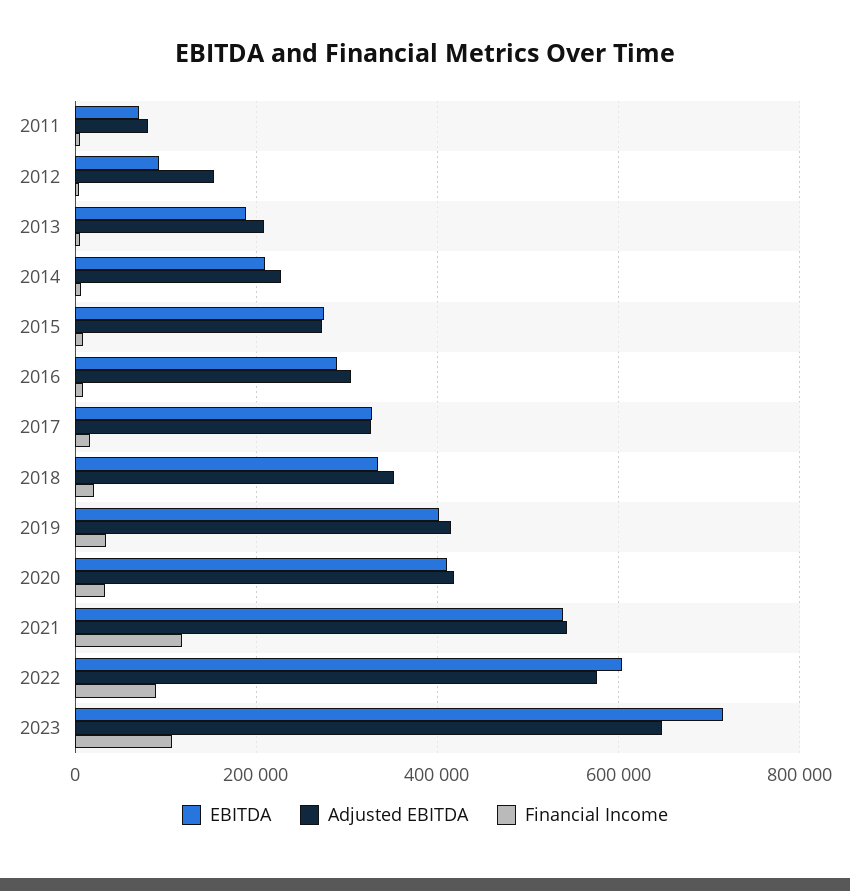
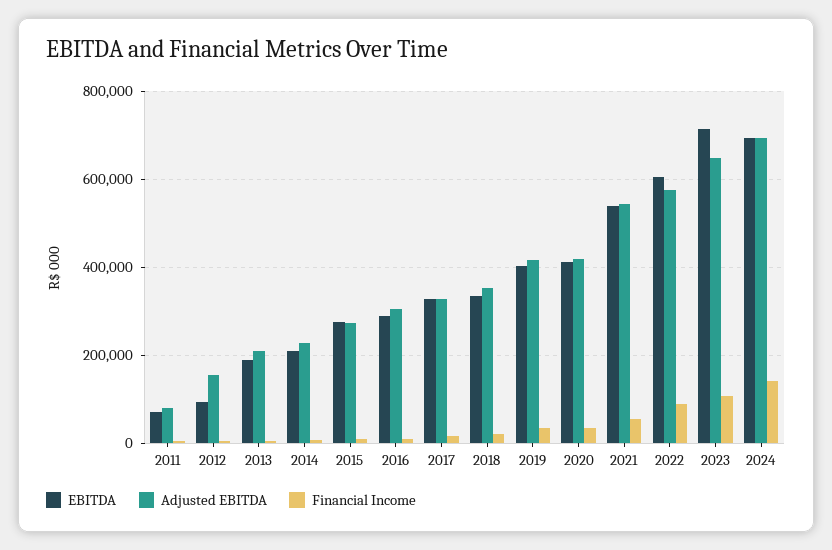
Financial Income, 2021: 120000 -> 60000
EBITDA, 2024: none -> 700000
Adjusted EBITDA, 2024: none -> 700000
Financial Income, 2024: none -> 140000

